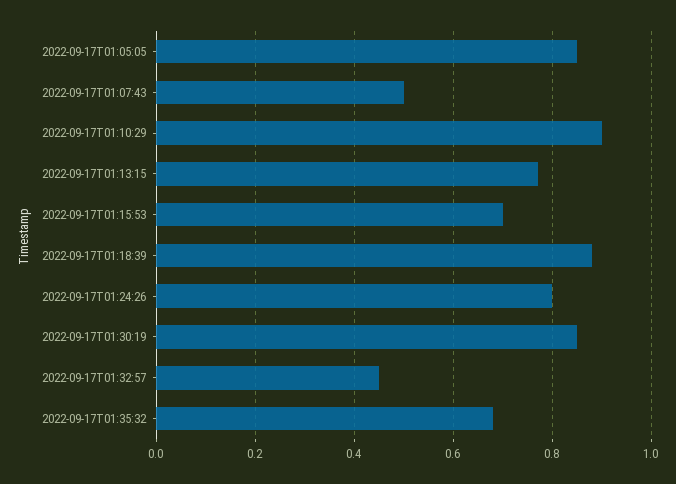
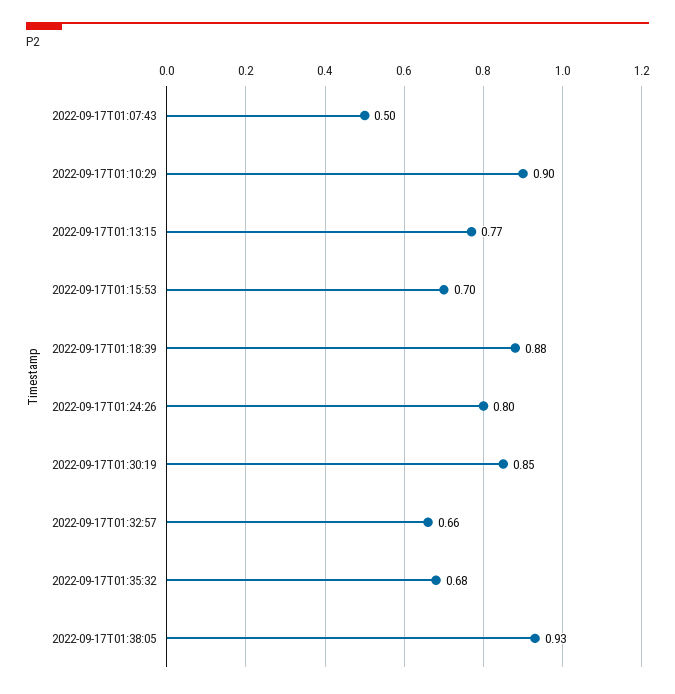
2022-09-17T01:05:05: 0.85 -> none
2022-09-17T01:32:57: 0.45 -> 0.66
2022-09-17T01:38:05: none -> 0.93

